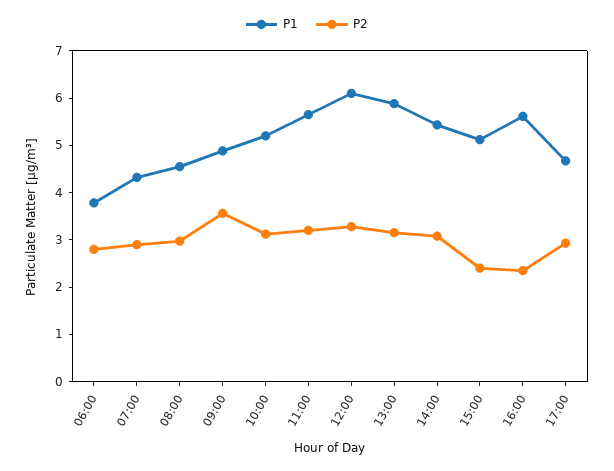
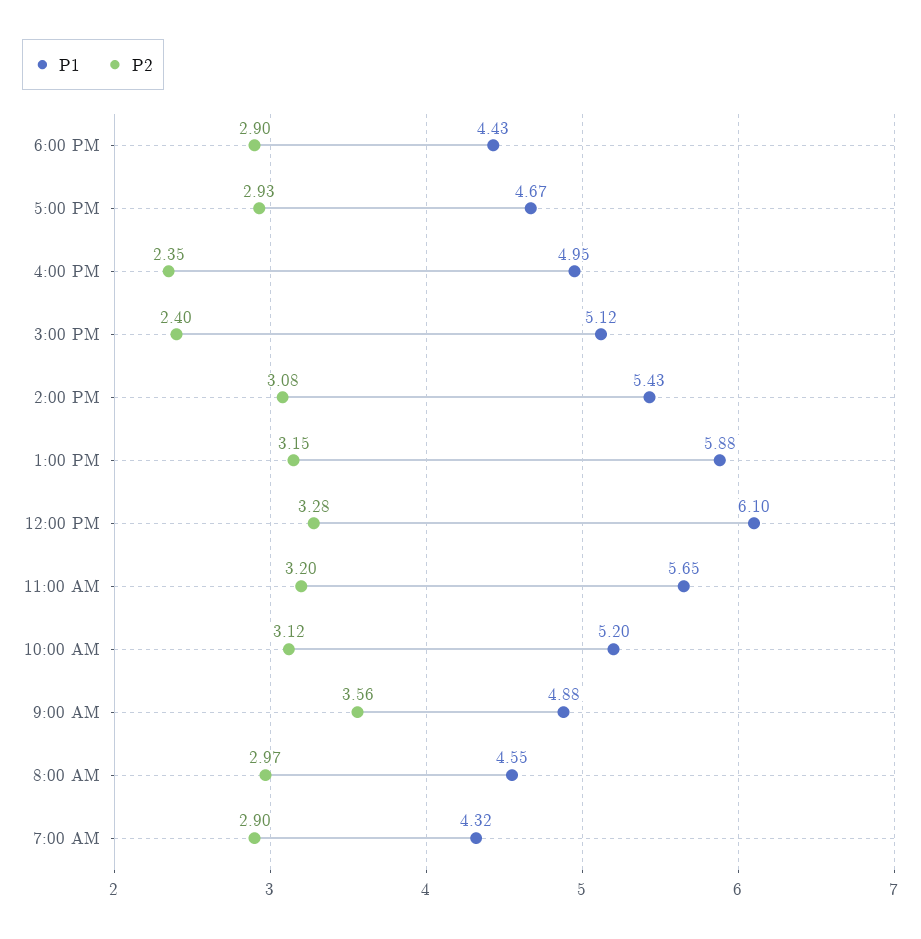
P1, 06:00: 3.8 -> none
P2, 06:00: 2.8 -> none
P1, 16:00: 5.6 -> 4.95
P1, 6:00 PM: none -> 4.43
P2, 6:00 PM: none -> 2.9

